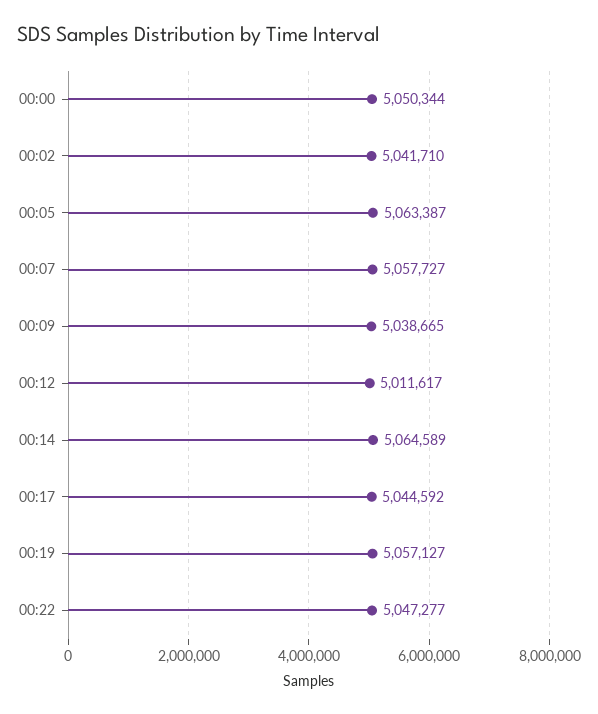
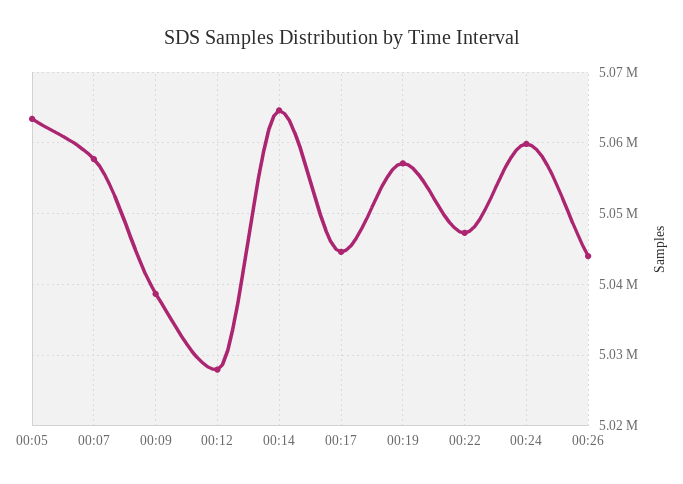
00:00: 5050344 -> none
00:02: 5041710 -> none
00:12: 5011617 -> 5028000
00:24: none -> 5060000
00:26: none -> 5044000

